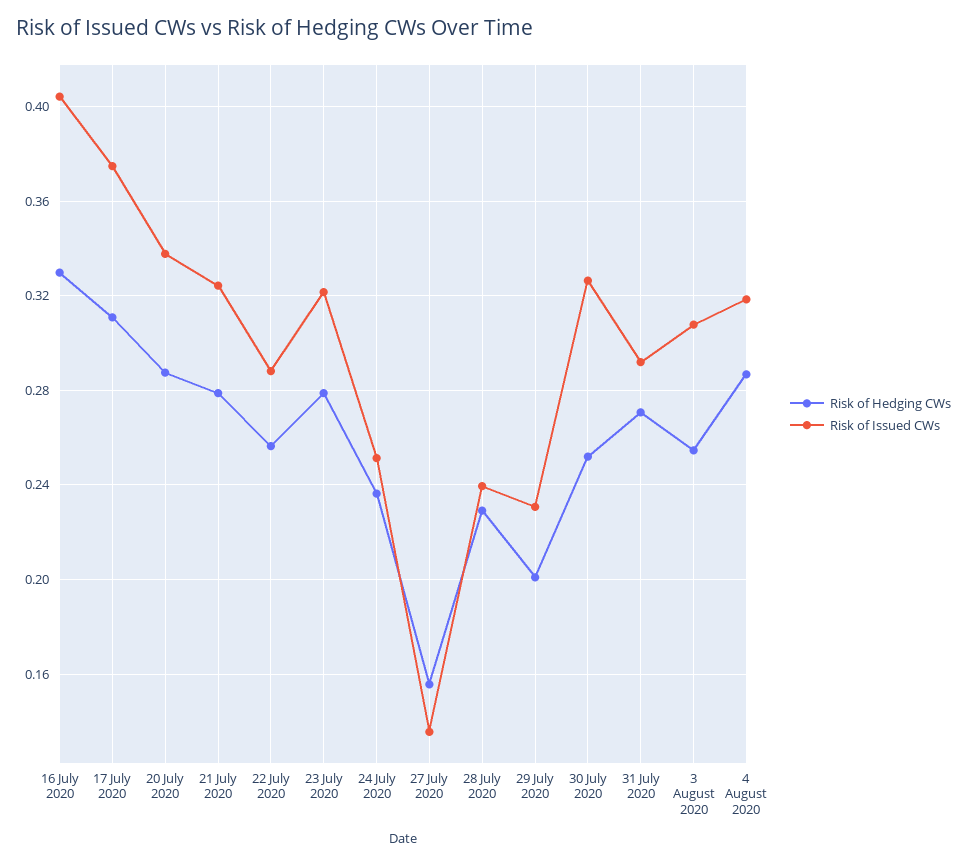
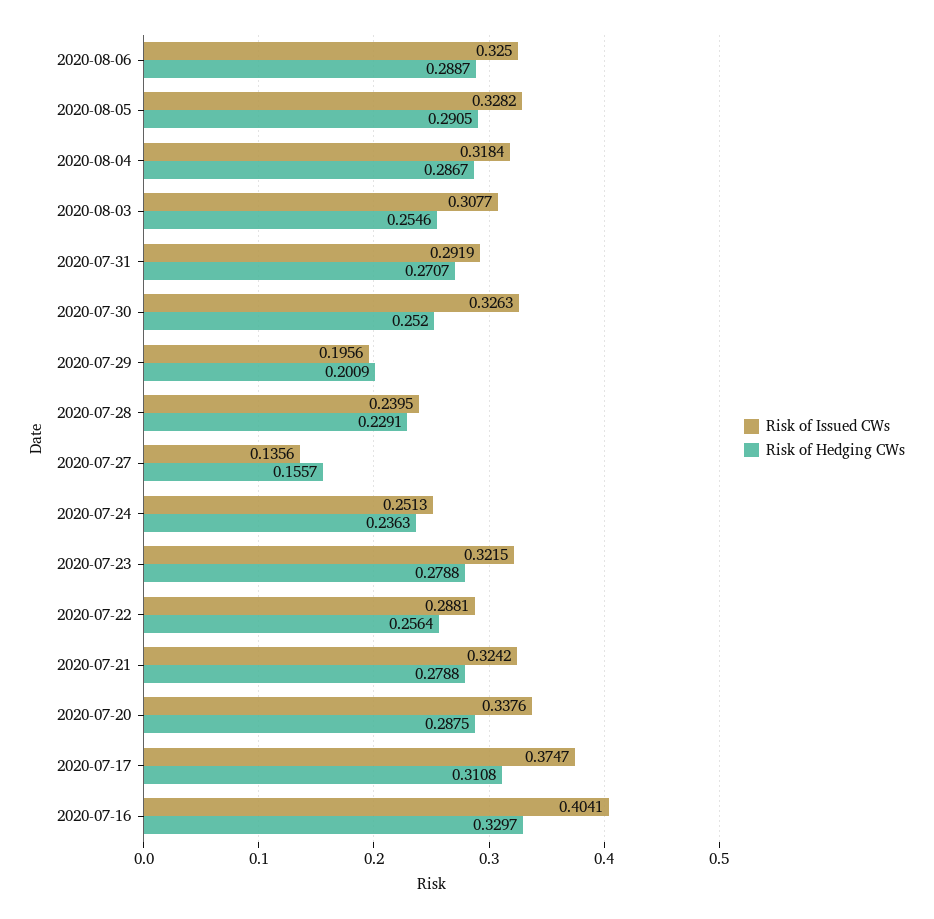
Risk of Issued CWs, 29 July 2020: 0.23 -> 0.1956
Risk of Issued CWs, 2020-08-06: none -> 0.325
Risk of Hedging CWs, 2020-08-06: none -> 0.2887
Risk of Issued CWs, 2020-08-05: none -> 0.3282
Risk of Hedging CWs, 2020-08-05: none -> 0.2905

